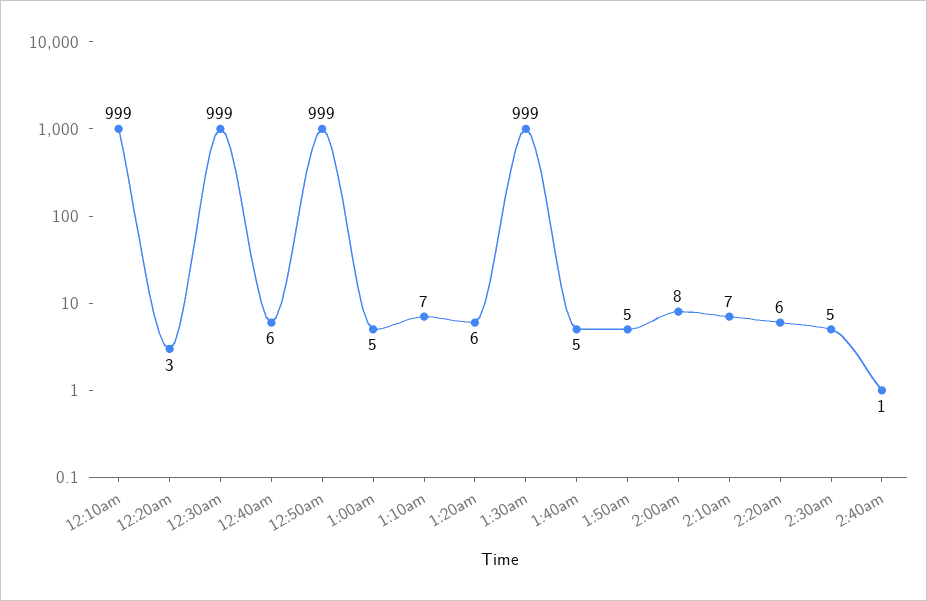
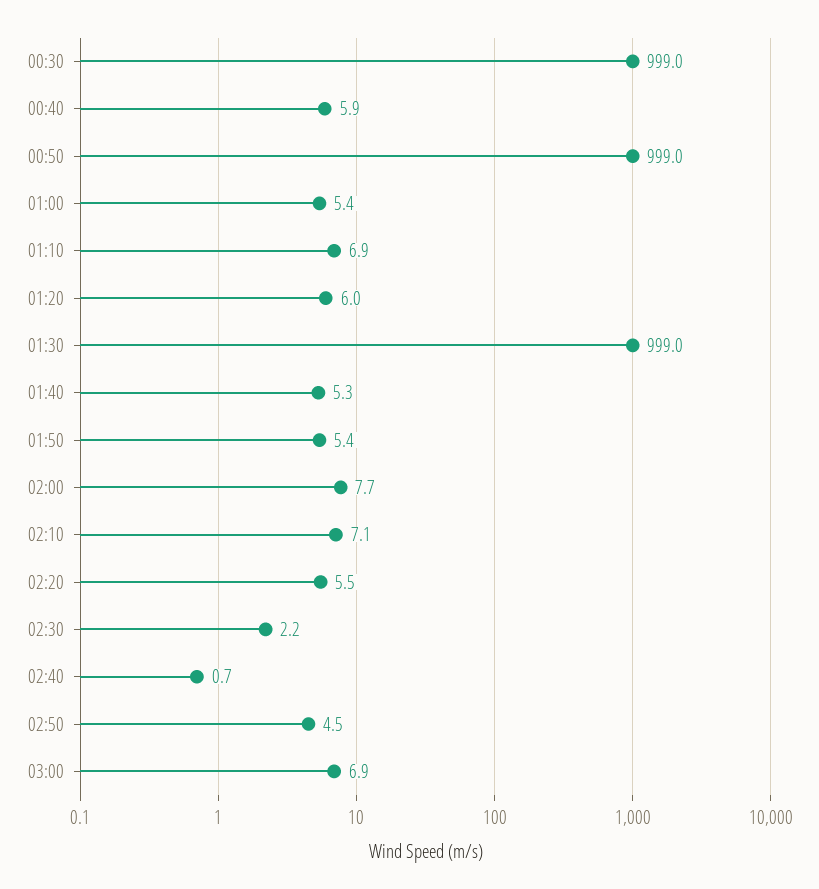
12:10am: 999 -> none
12:20am: 3 -> none
2:30am: 5 -> 2.2
02:50: none -> 4.5
03:00: none -> 6.9

